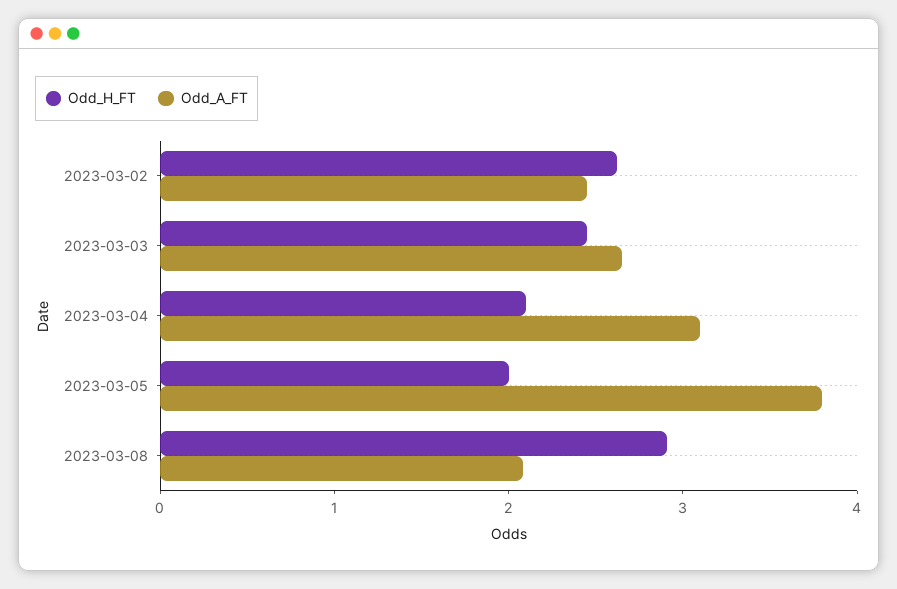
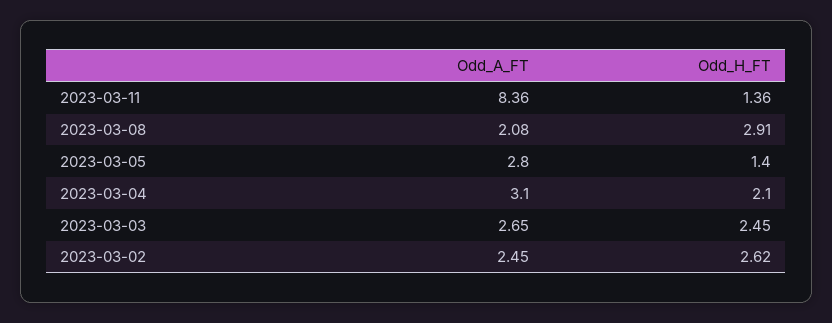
Odd_H_FT, 2023-03-05: 2 -> 1.4
Odd_A_FT, 2023-03-05: 3.8 -> 2.8
Odd_A_FT, 2023-03-11: none -> 8.36
Odd_H_FT, 2023-03-11: none -> 1.36

